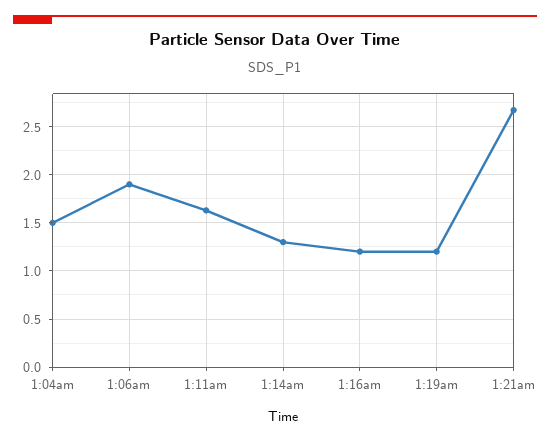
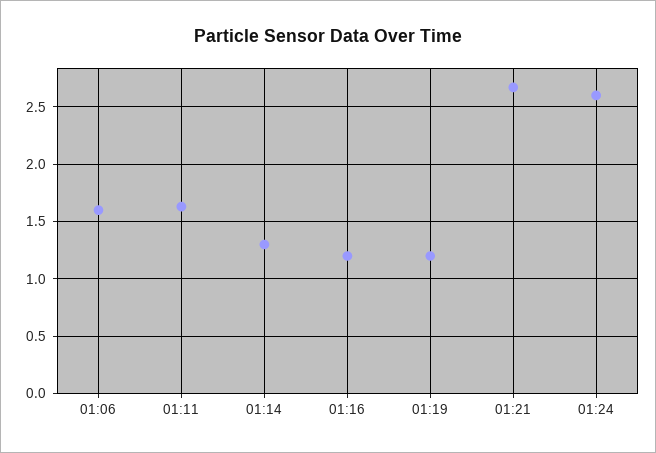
1:04am: 1.5 -> none
1:06am: 1.9 -> 1.6
01:24: none -> 2.6

